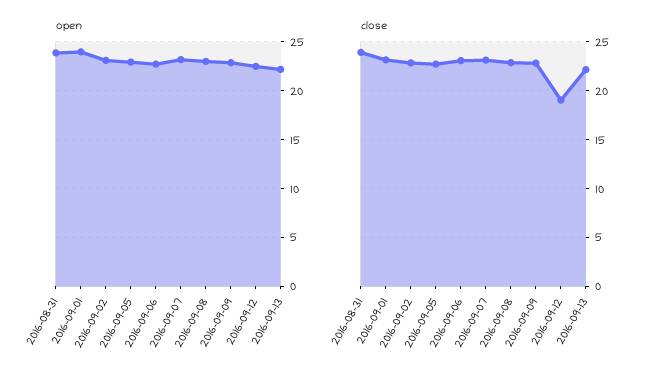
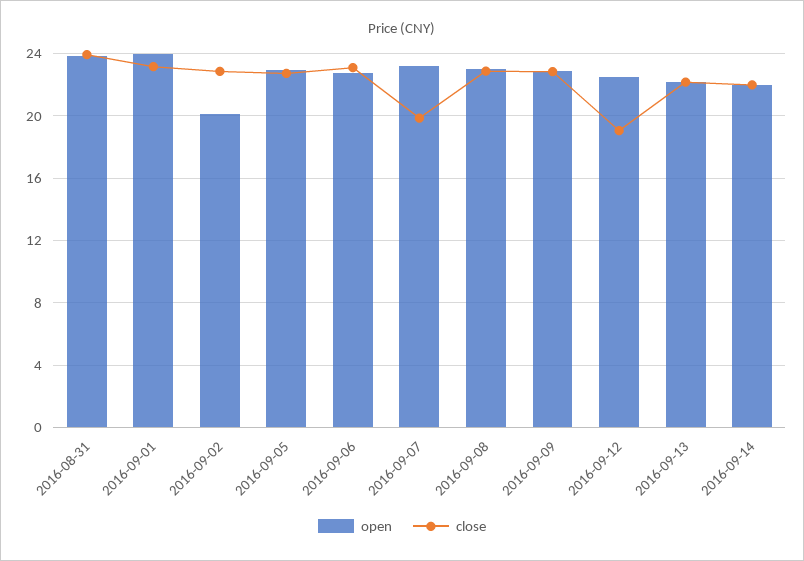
open, 2016-09-02: 23 -> 20
close, 2016-09-07: 23 -> 20
open, 2016-09-14: none -> 22
close, 2016-09-14: none -> 22

